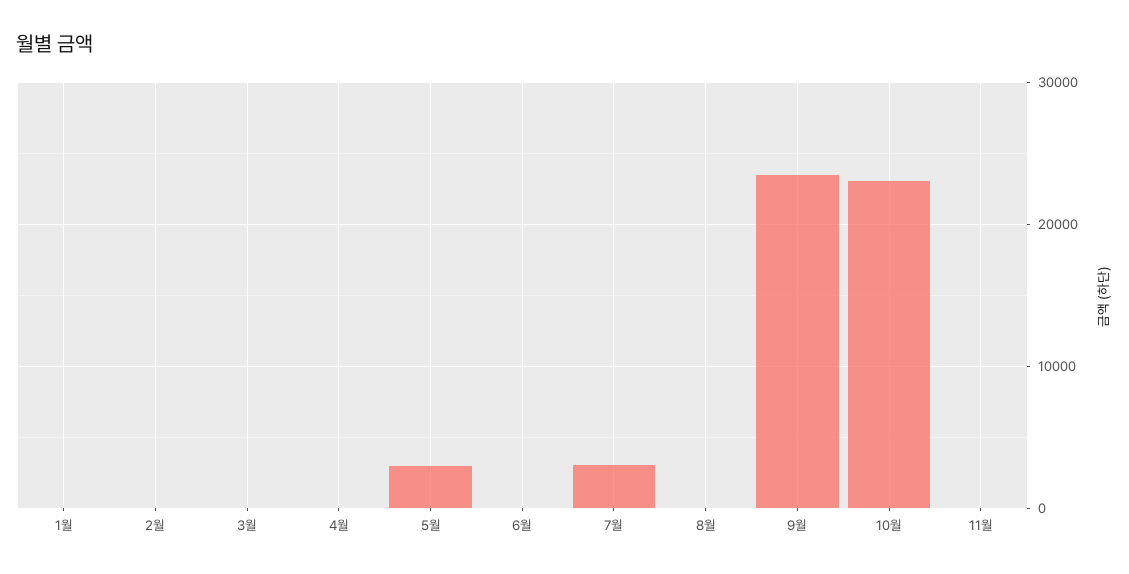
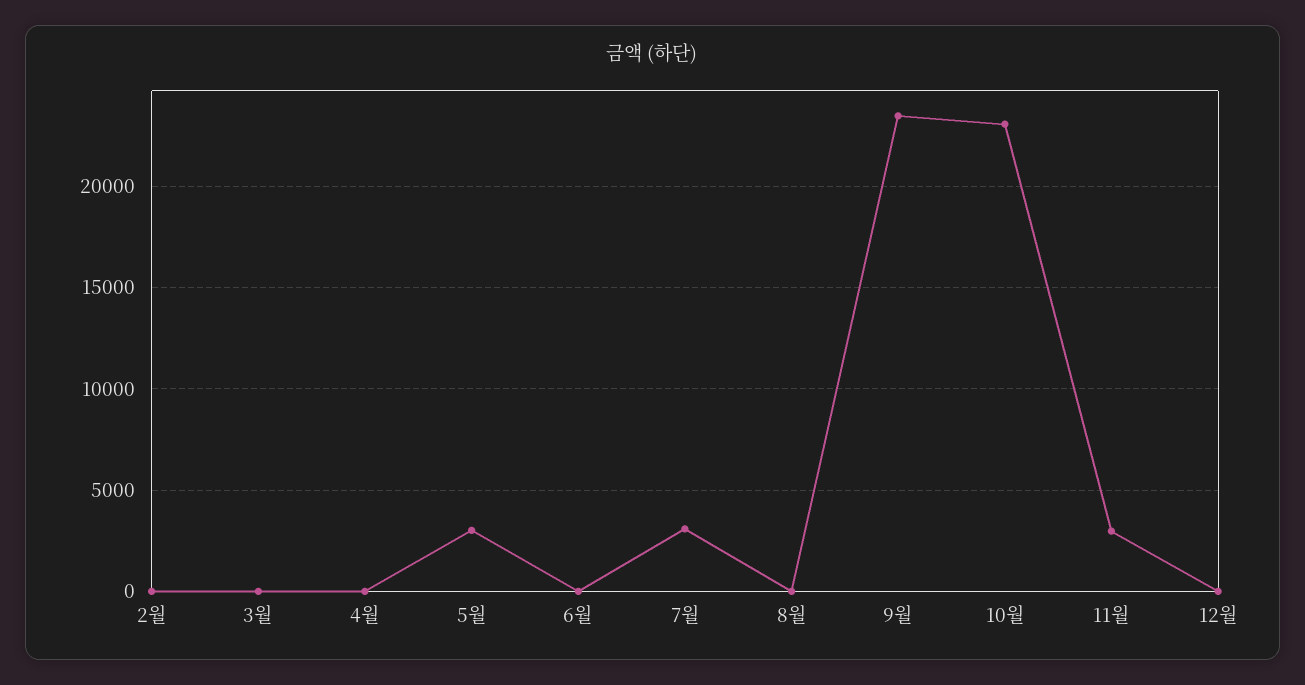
1월: 0 -> none
11월: 0 -> 3000
12월: none -> 0

